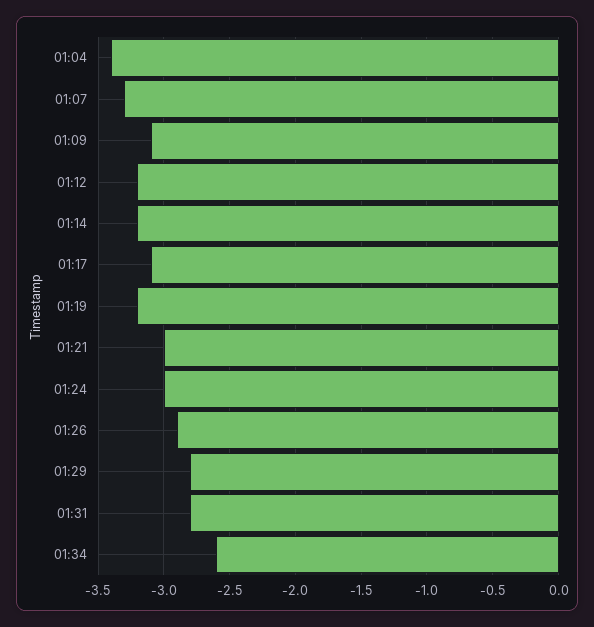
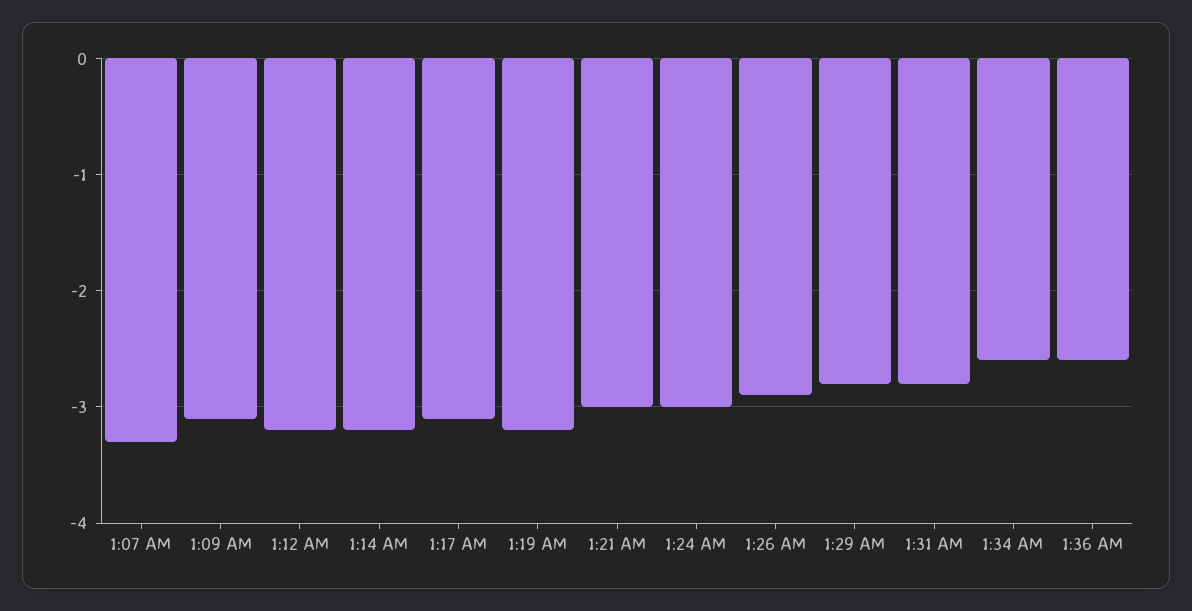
01:04: -3.4 -> none
1:36 AM: none -> -2.6

